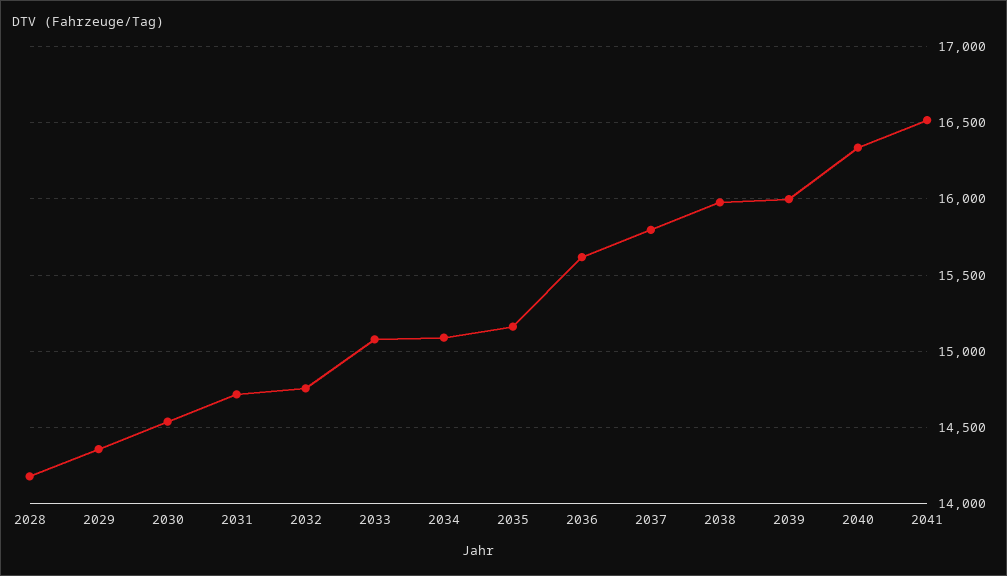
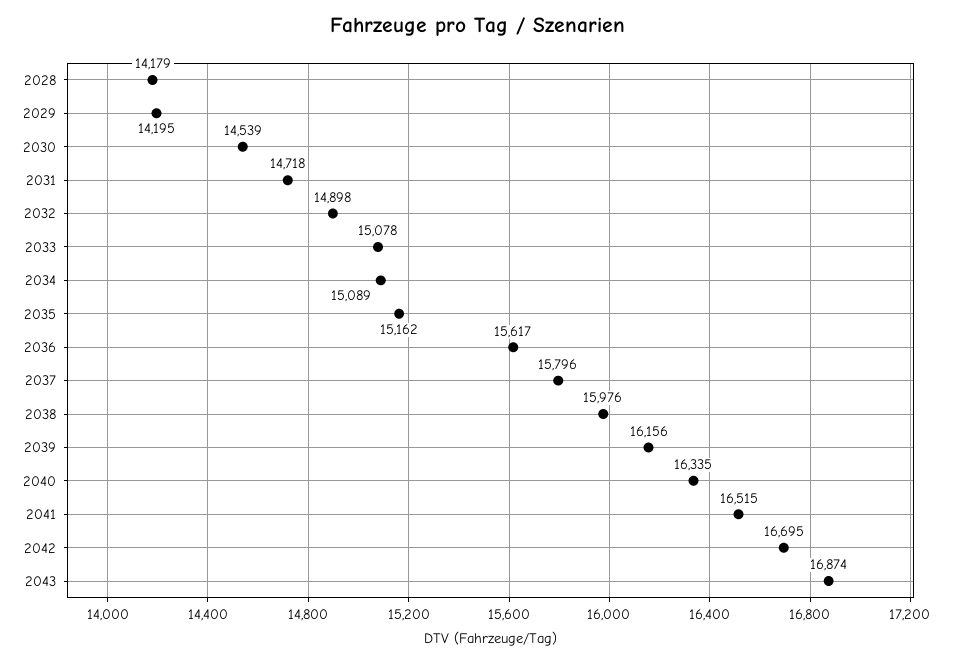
2029: 14350 -> 14195
2032: 14750 -> 14898
2039: 16000 -> 16156
2042: none -> 16695
2043: none -> 16874

